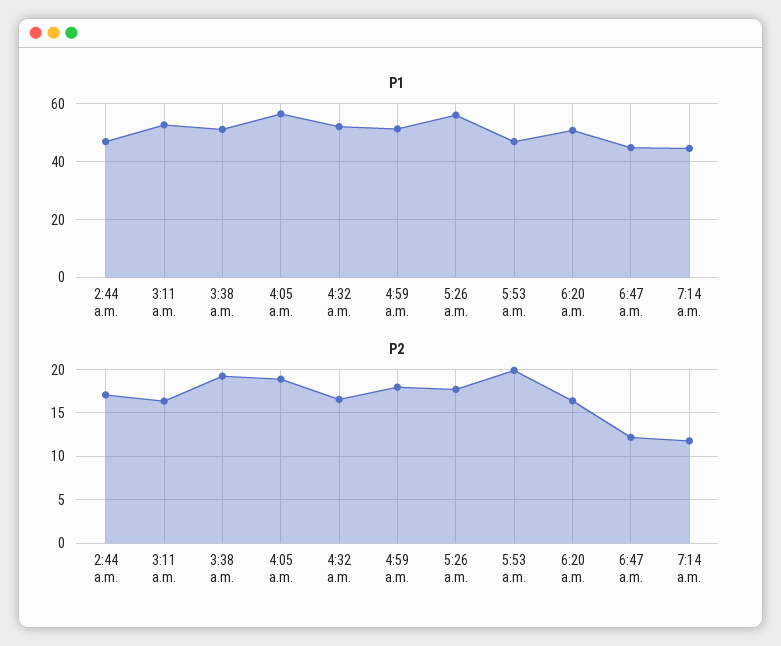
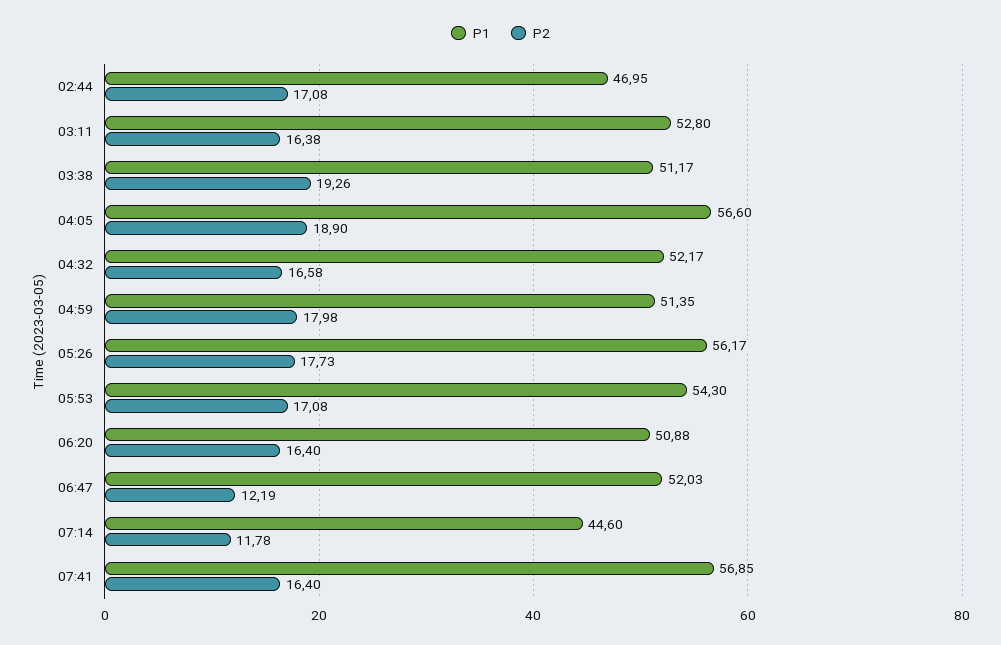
P1, 5:53 a.m.: 47.5 -> 54.3
P1, 6:47 a.m.: 45 -> 52.03
P2, 5:53 a.m.: 20 -> 17.08
P1, 07:41: none -> 56.85
P2, 07:41: none -> 16.4

